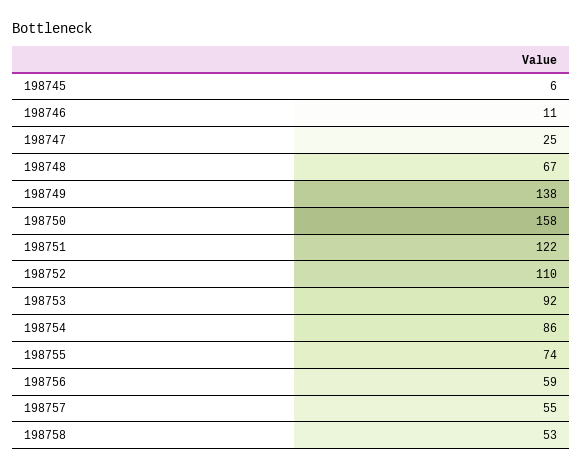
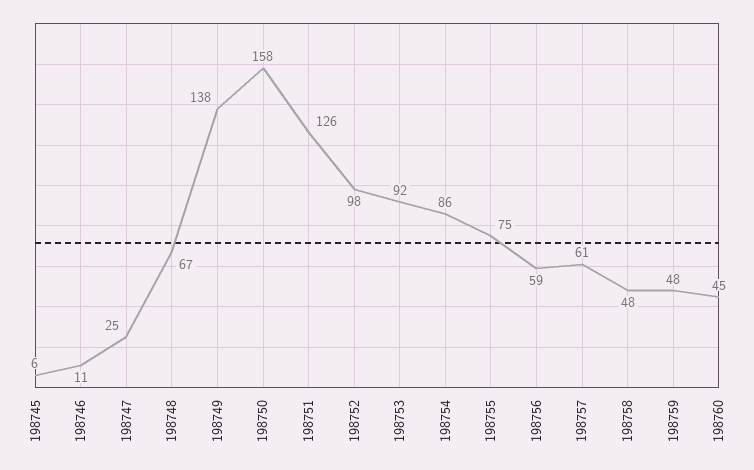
198751: 122 -> 126
198752: 110 -> 98
198755: 74 -> 75
198757: 55 -> 61
198758: 53 -> 48
198759: none -> 48
198760: none -> 45

